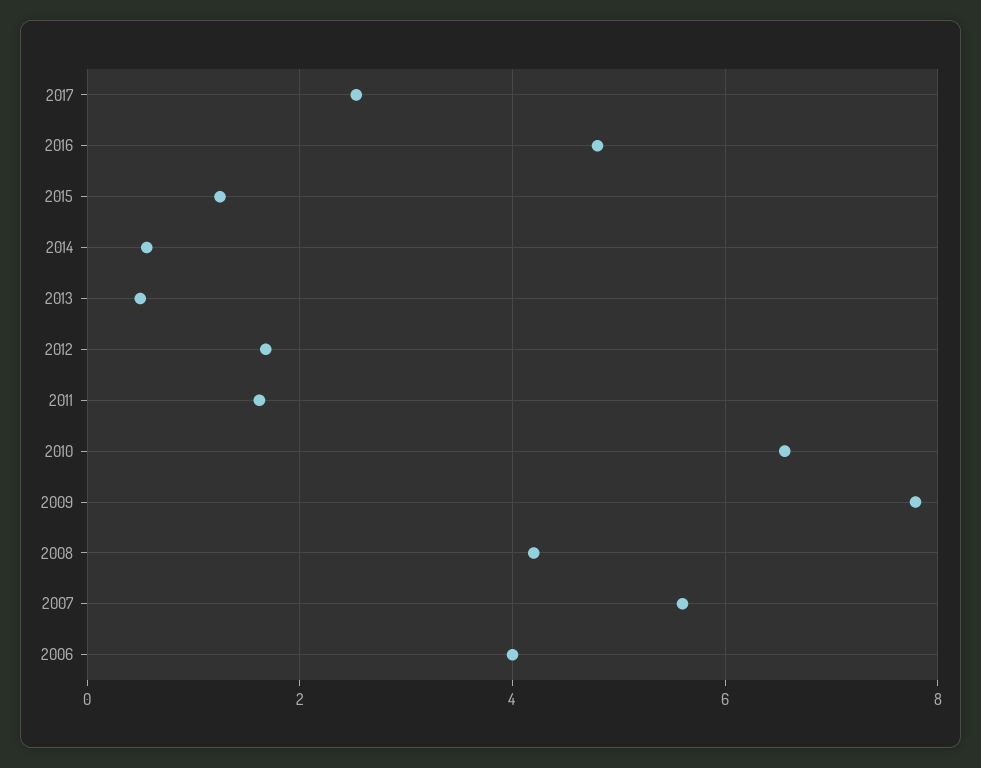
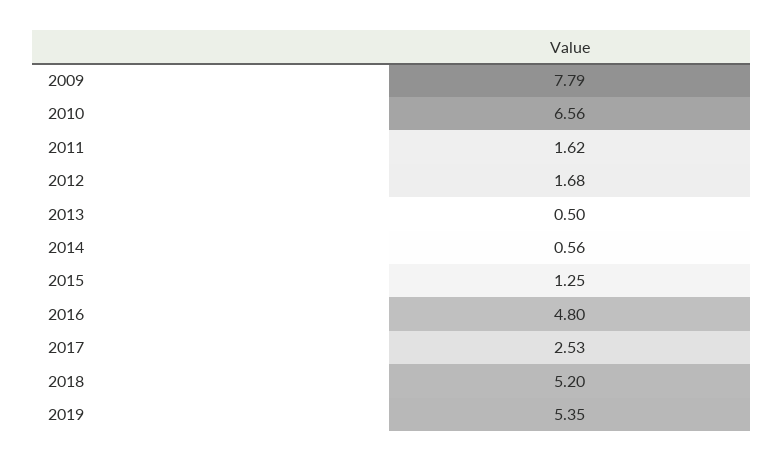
2008: 4.2 -> none
2007: 5.6 -> none
2006: 4 -> none
2018: none -> 5.2
2019: none -> 5.35

